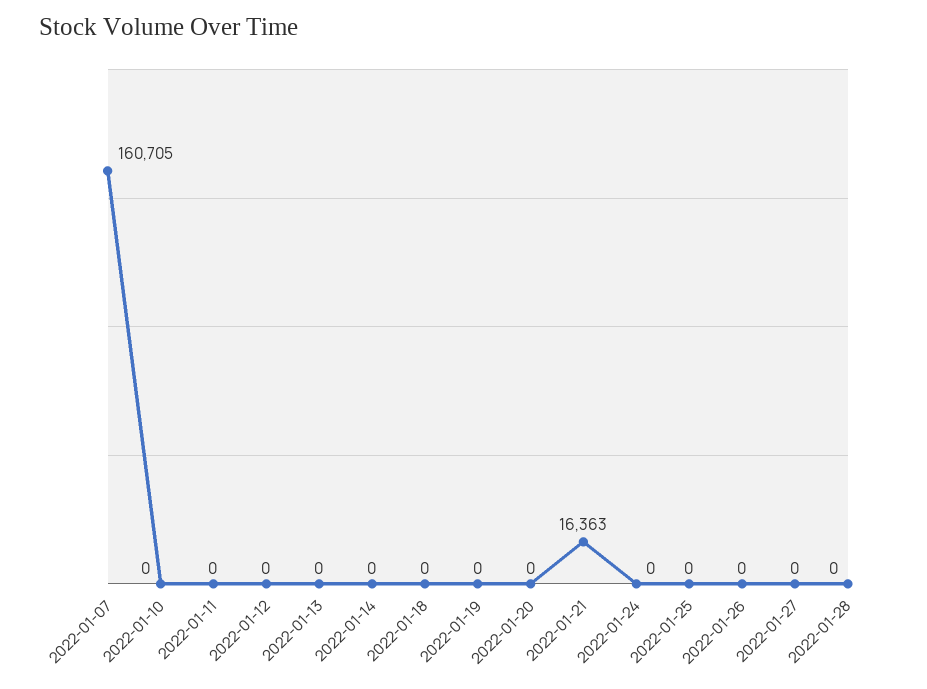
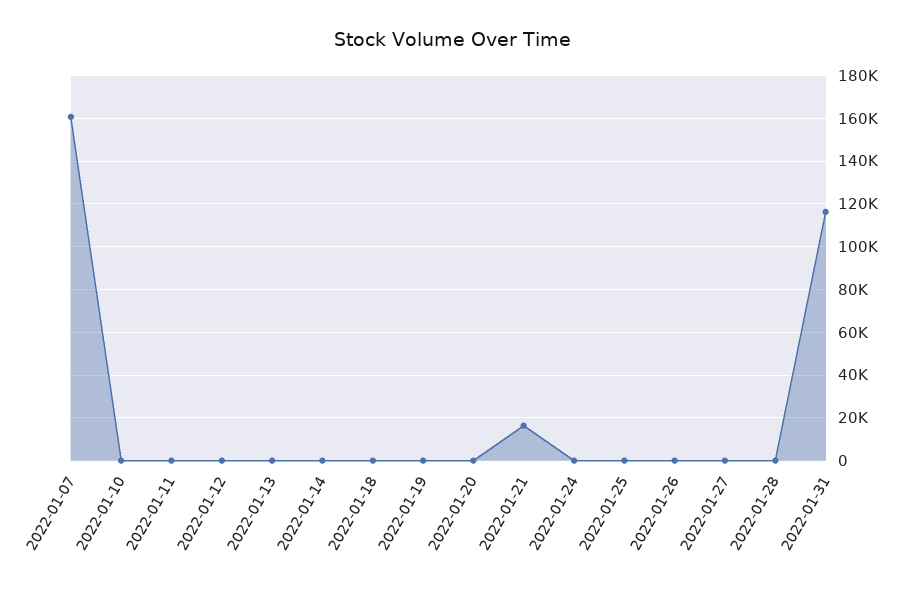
2022-01-31: none -> 115000

